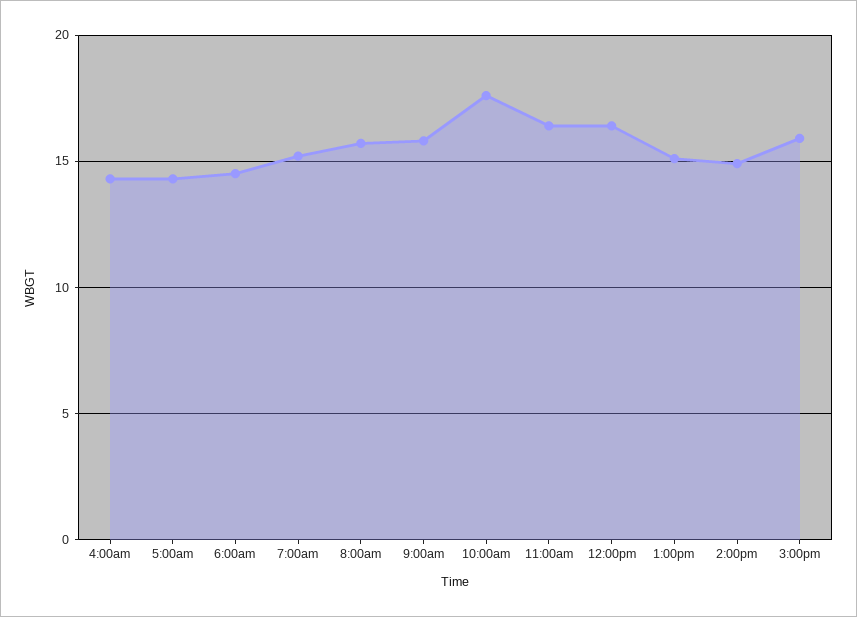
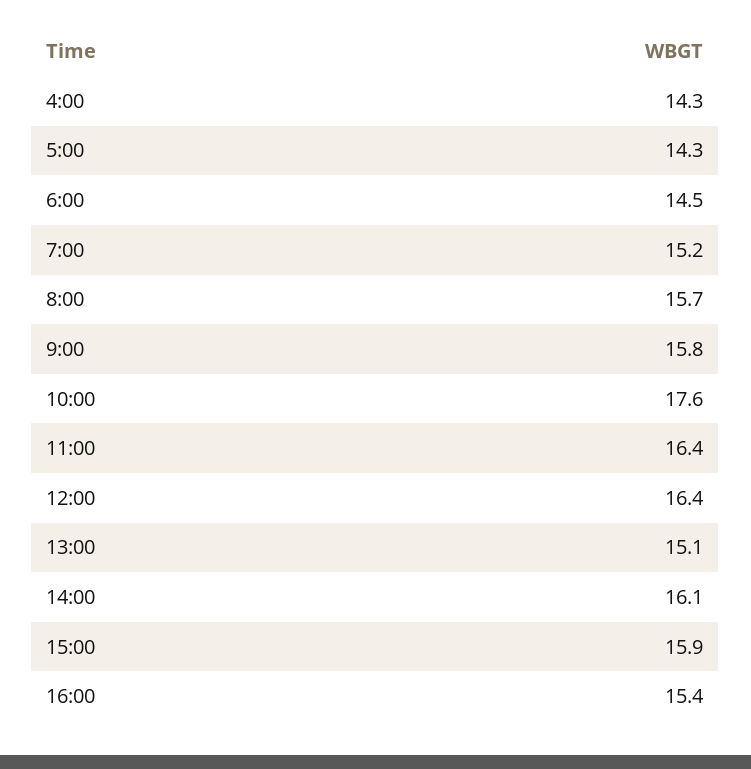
2:00pm: 15 -> 16.1
16:00: none -> 15.4

